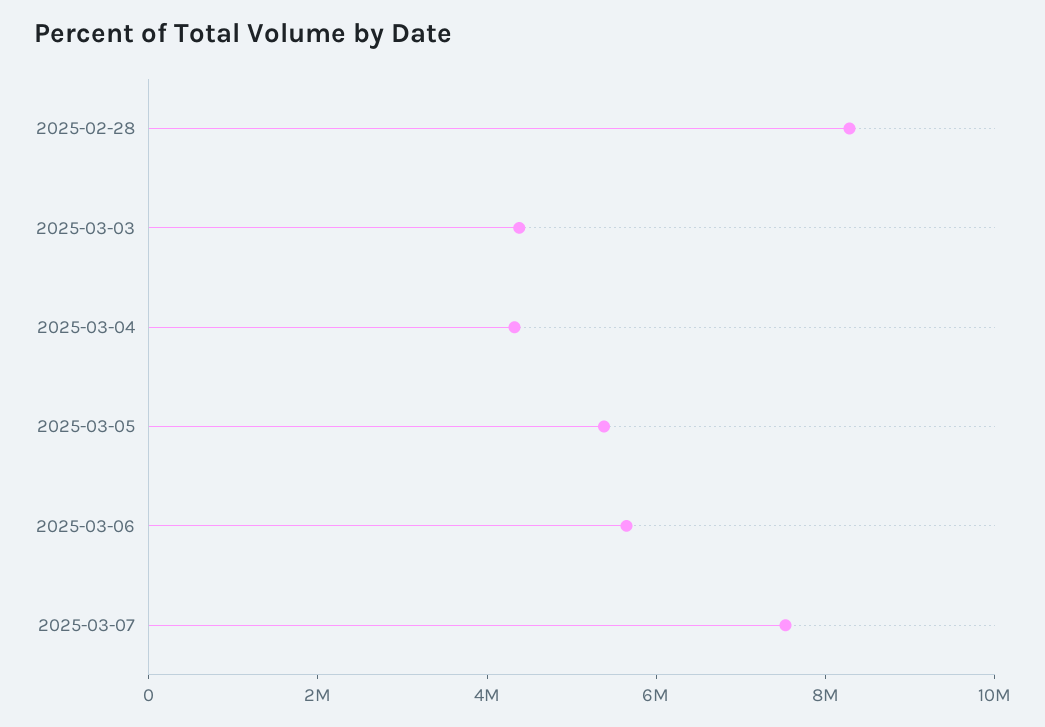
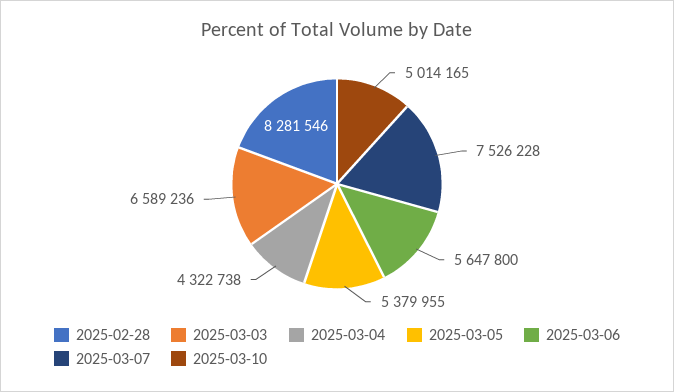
2025-03-03: 4500000 -> 6589236
2025-03-10: none -> 5014165

